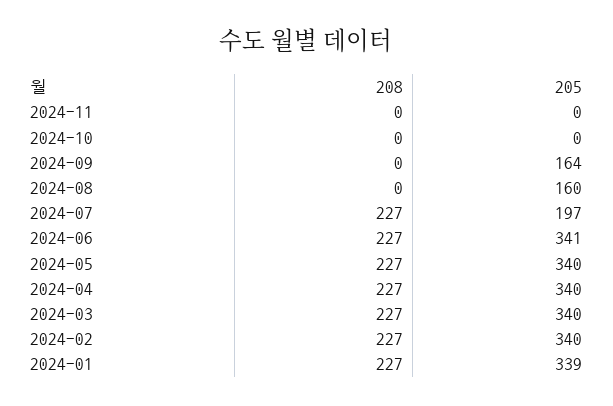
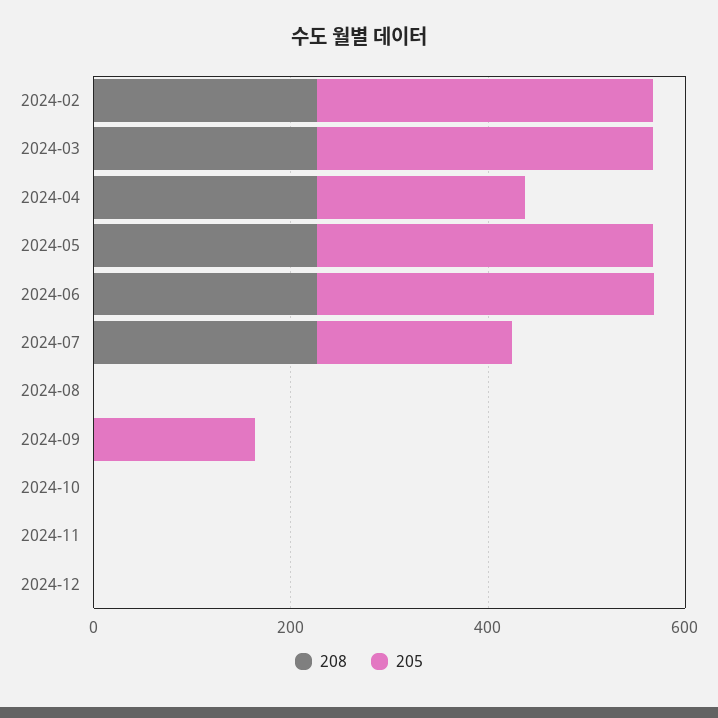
205, 2024-08: 160 -> 0
205, 2024-04: 340 -> 200
208, 2024-01: 227 -> none
205, 2024-01: 339 -> none
208, 2024-12: none -> 0
205, 2024-12: none -> 0

